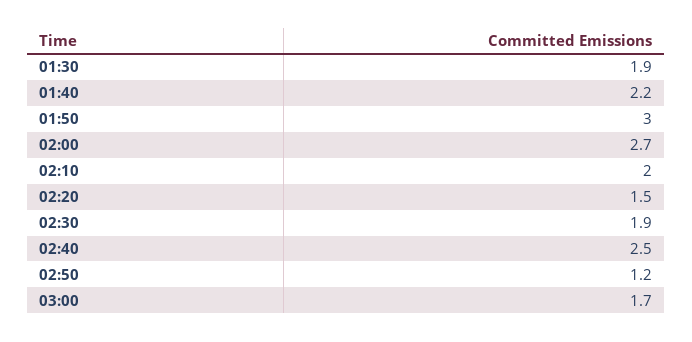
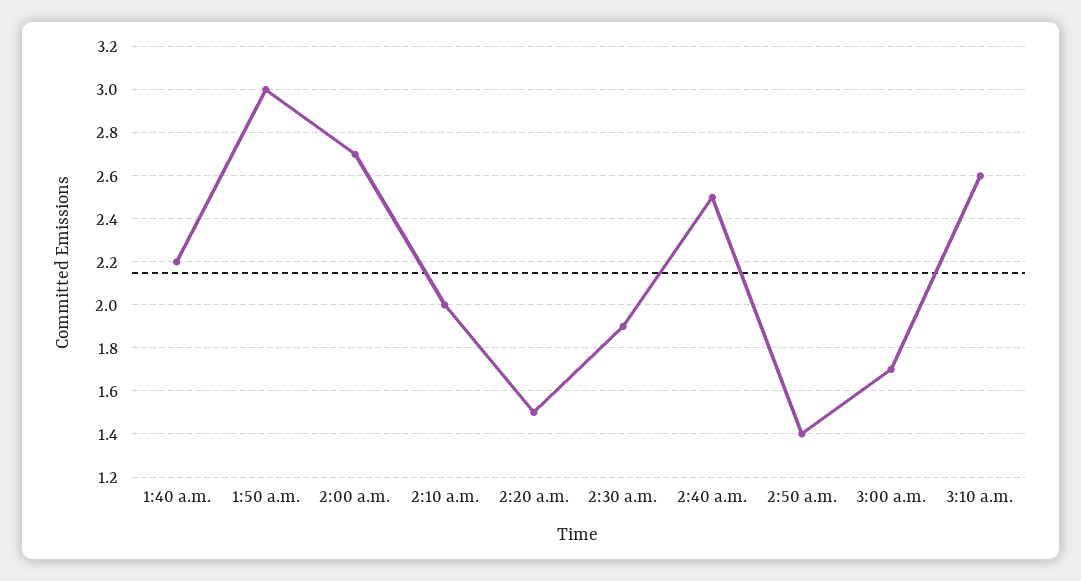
01:30: 1.9 -> none
02:50: 1.2 -> 1.4
3:10 a.m.: none -> 2.6

